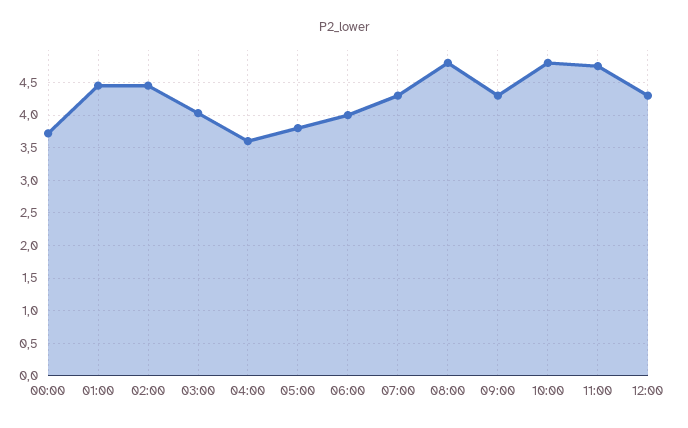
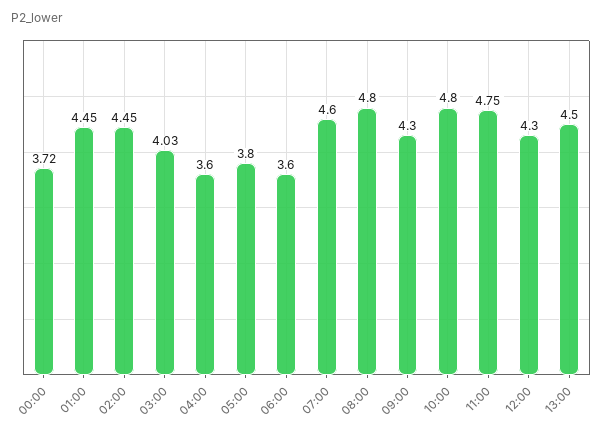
06:00: 4 -> 3.6
07:00: 4.3 -> 4.6
13:00: none -> 4.5

